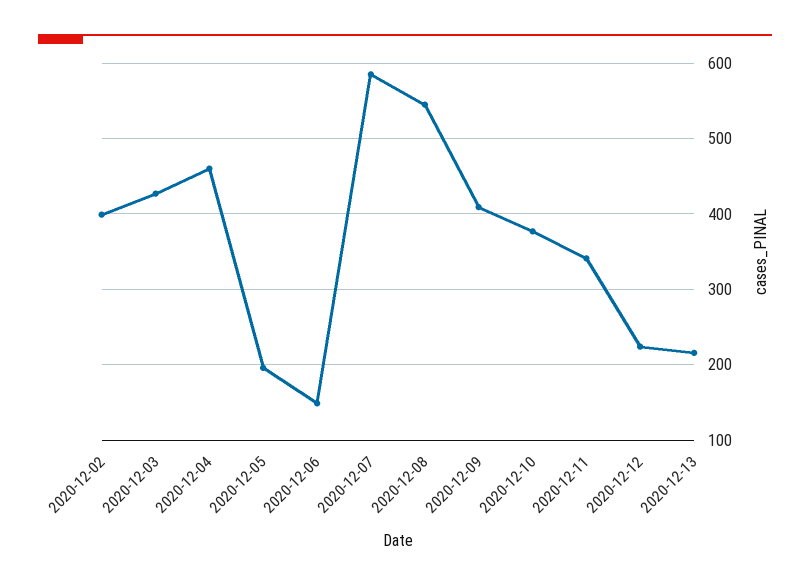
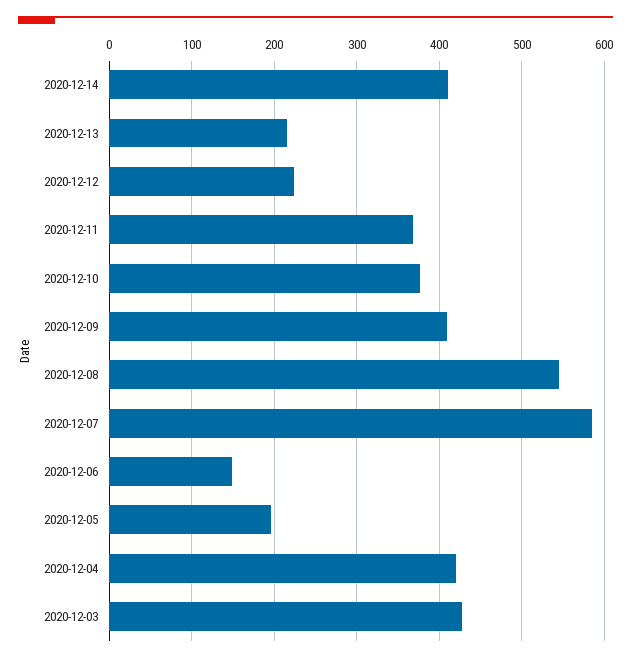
2020-12-02: 400 -> none
2020-12-04: 460 -> 420
2020-12-11: 340 -> 370
2020-12-14: none -> 410

